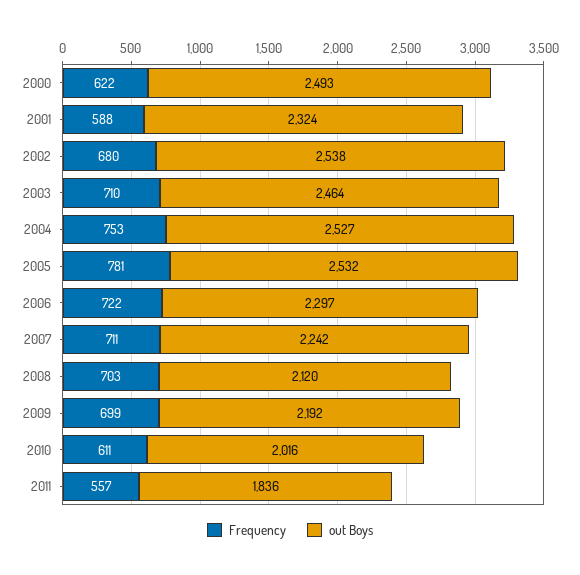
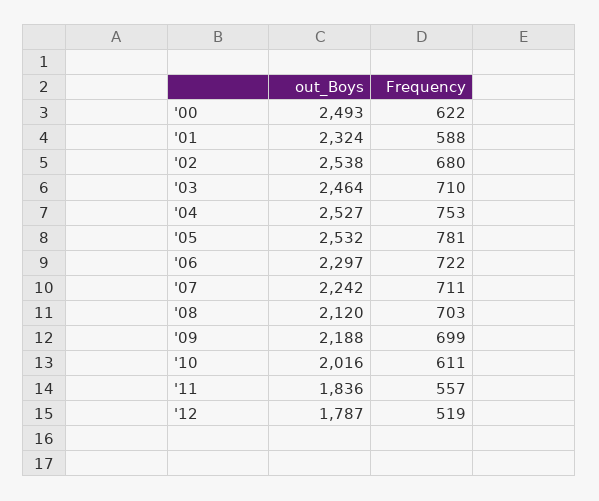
out Boys, 2009: 2192 -> 2188
out Boys, '12: none -> 1787
Frequency, '12: none -> 519

